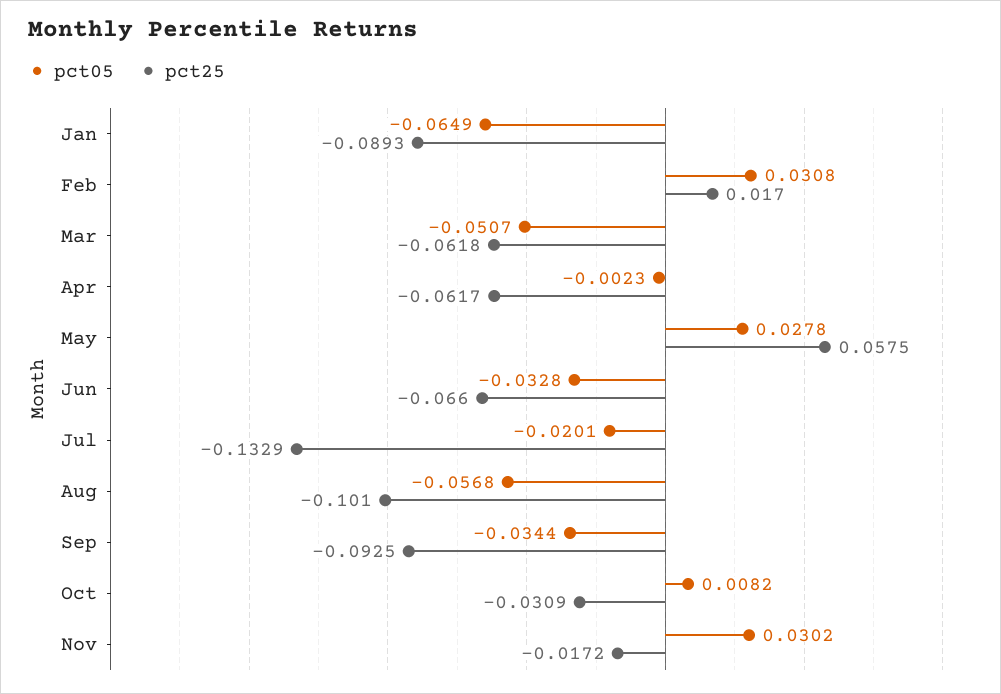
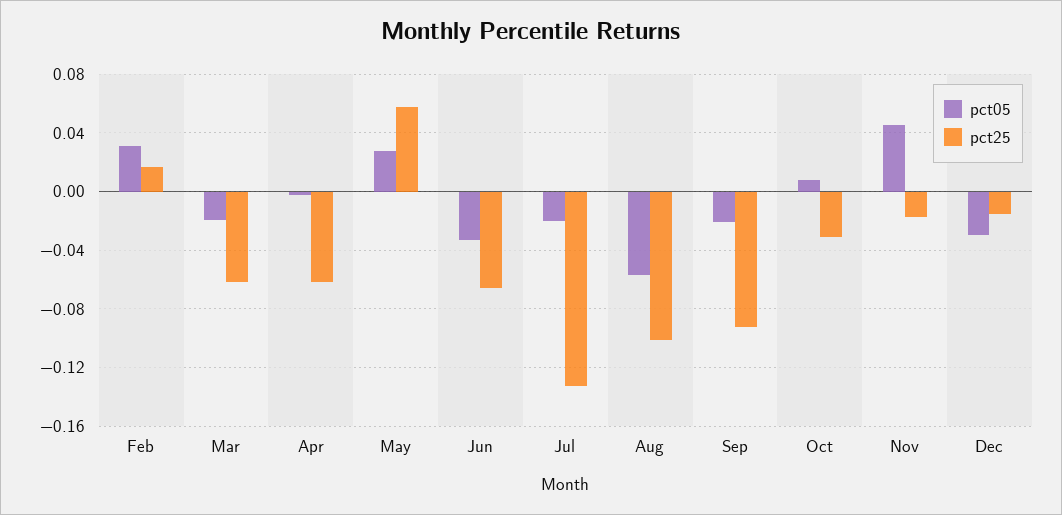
pct05, Jan: -0.0649 -> none
pct25, Jan: -0.0893 -> none
pct05, Mar: -0.0507 -> -0.02
pct05, Sep: -0.0344 -> -0.02
pct05, Nov: 0.0302 -> 0.045
pct05, Dec: none -> -0.03
pct25, Dec: none -> -0.015

